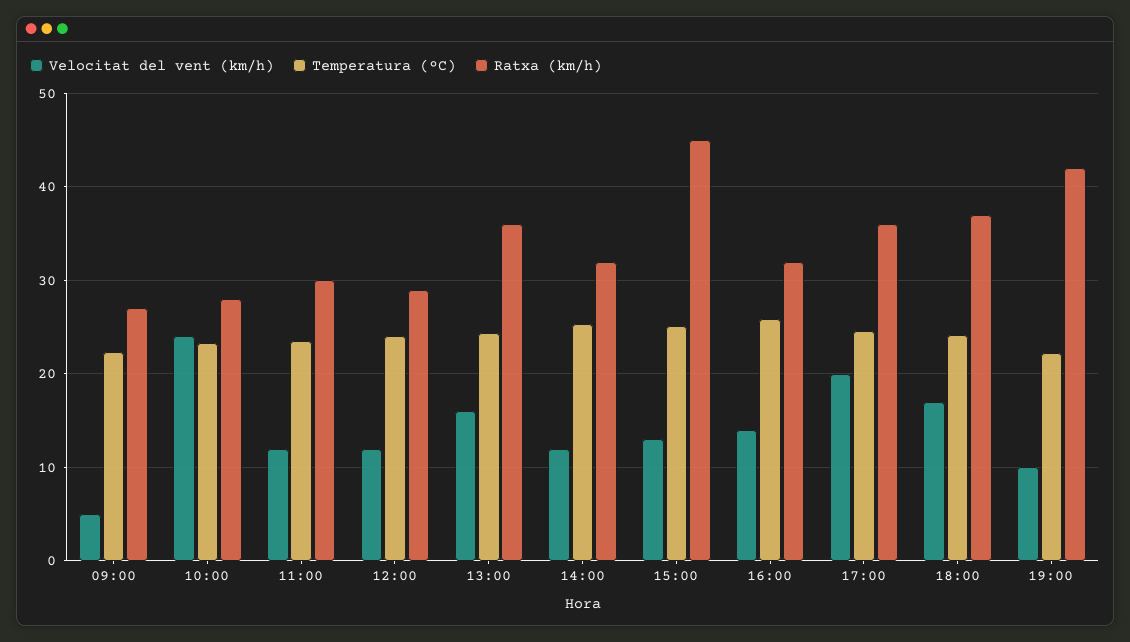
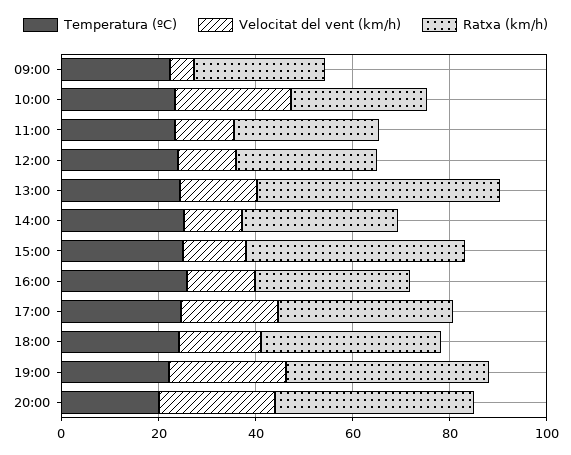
Ratxa (km/h), 13:00: 36 -> 50
Velocitat del vent (km/h), 19:00: 10 -> 25
Temperatura (ºC), 20:00: none -> 20
Velocitat del vent (km/h), 20:00: none -> 25
Ratxa (km/h), 20:00: none -> 40

